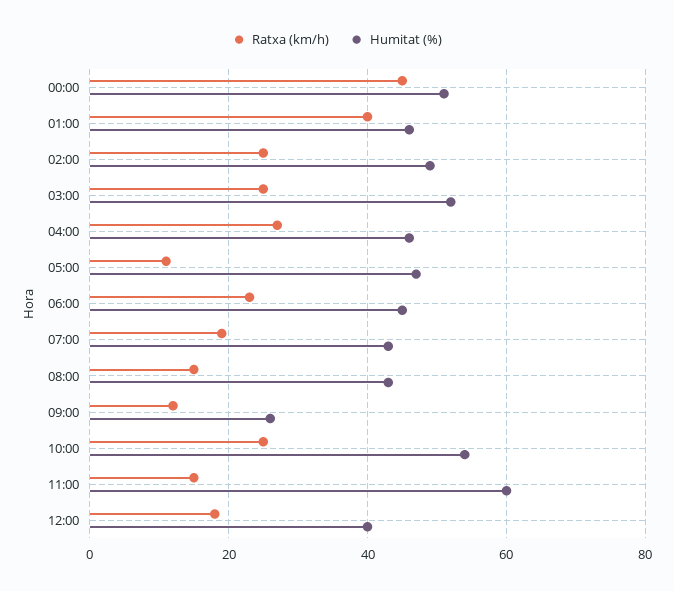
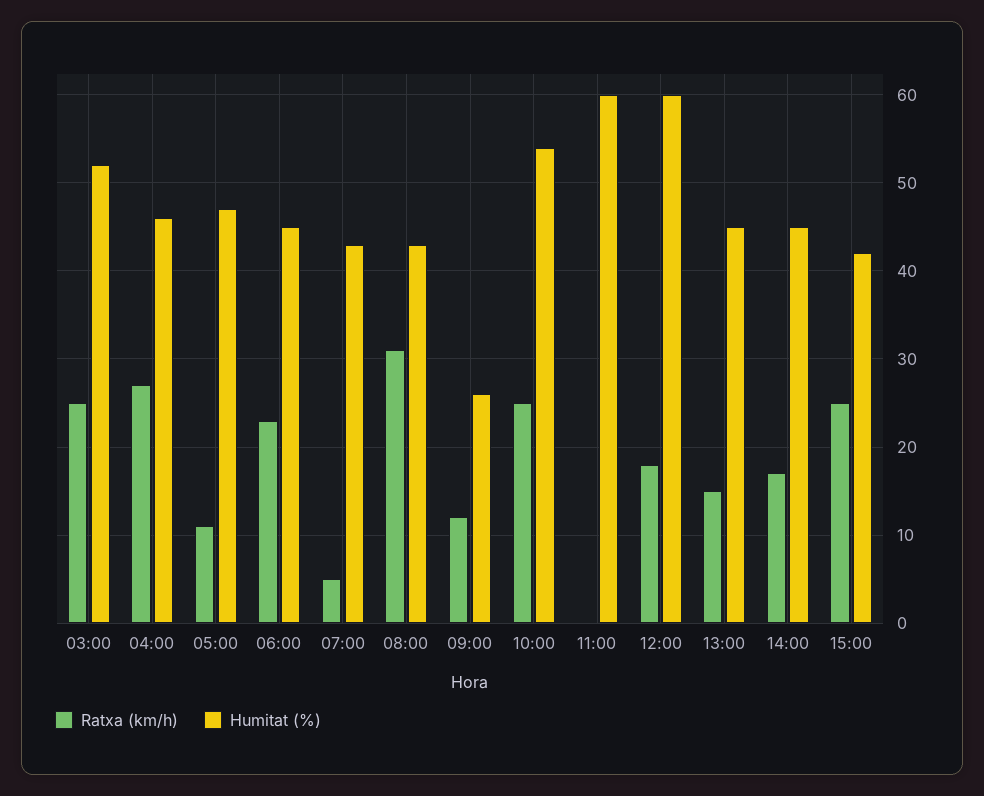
Ratxa (km/h), 00:00: 45 -> none
Humitat (%), 00:00: 50 -> none
Ratxa (km/h), 01:00: 40 -> none
Humitat (%), 01:00: 45 -> none
Ratxa (km/h), 02:00: 25 -> none
Humitat (%), 02:00: 50 -> none
Ratxa (km/h), 07:00: 20 -> 5
Ratxa (km/h), 08:00: 15 -> 31
Ratxa (km/h), 11:00: 15 -> 0
Humitat (%), 12:00: 40 -> 60
Ratxa (km/h), 13:00: none -> 15
Humitat (%), 13:00: none -> 45
Ratxa (km/h), 14:00: none -> 17
Humitat (%), 14:00: none -> 45
Ratxa (km/h), 15:00: none -> 25
Humitat (%), 15:00: none -> 42

